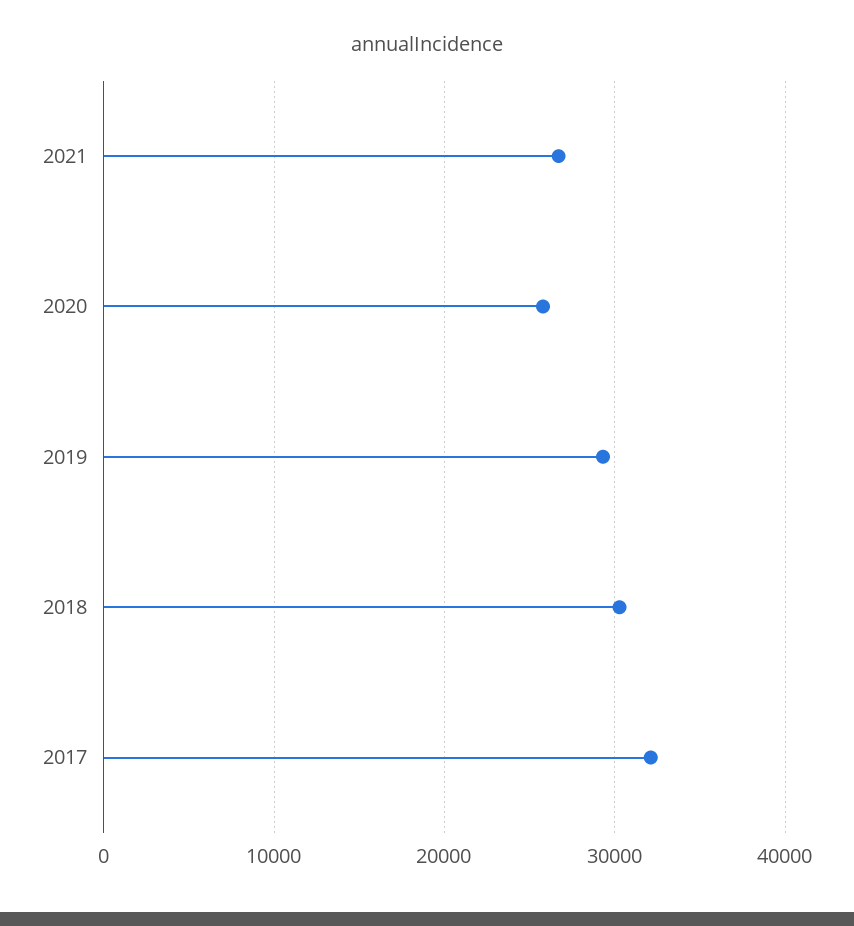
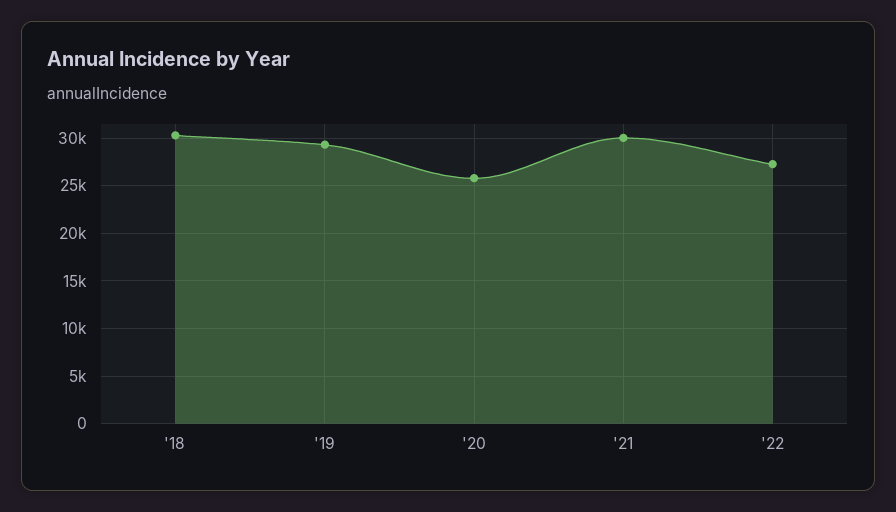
2021: 27000 -> 30000
2017: 32000 -> none
'22: none -> 27000

